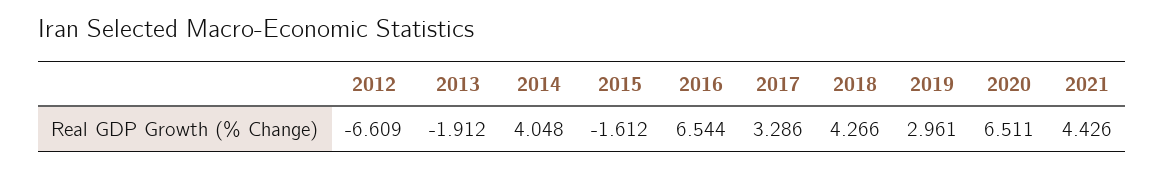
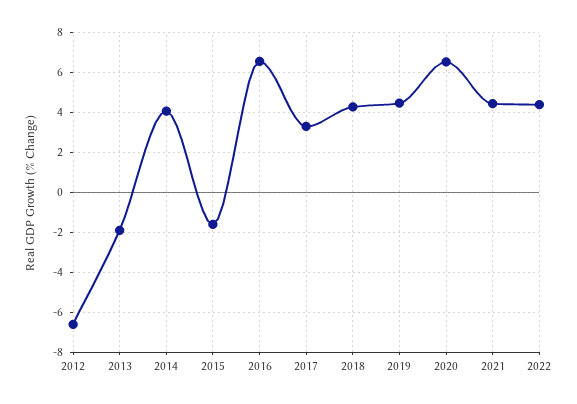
2019: 2.961 -> 4.5
2022: none -> 4.5

